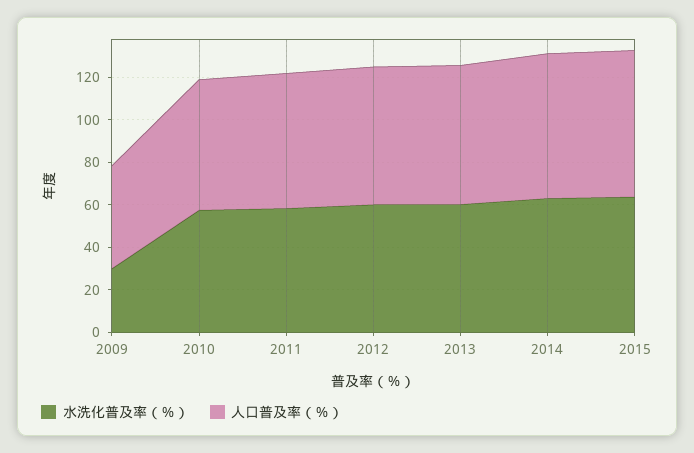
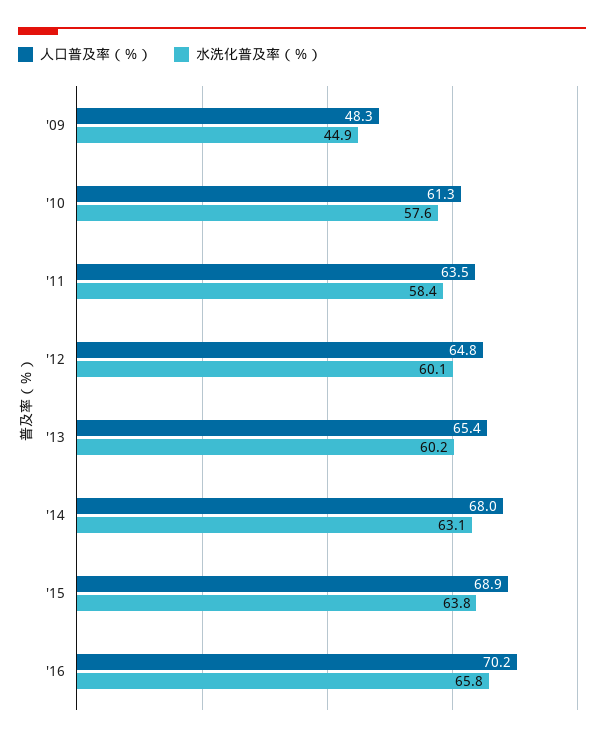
水洗化普及率（％）, 2009: 30 -> 44.9
人口普及率（％）, '16: none -> 70.2
水洗化普及率（％）, '16: none -> 65.8

